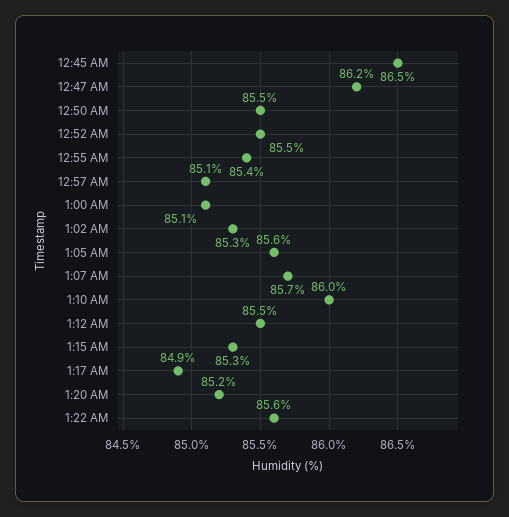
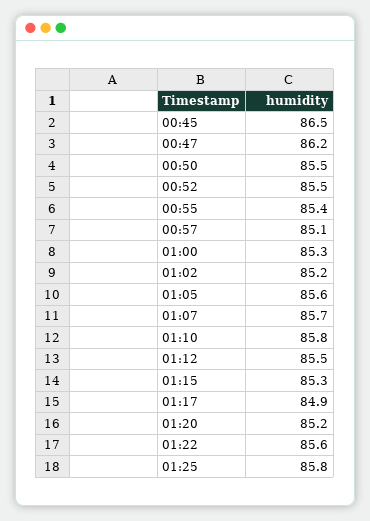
1:00 AM: 85.1 -> 85.3
1:02 AM: 85.3 -> 85.2
1:10 AM: 86 -> 85.8
01:25: none -> 85.8

